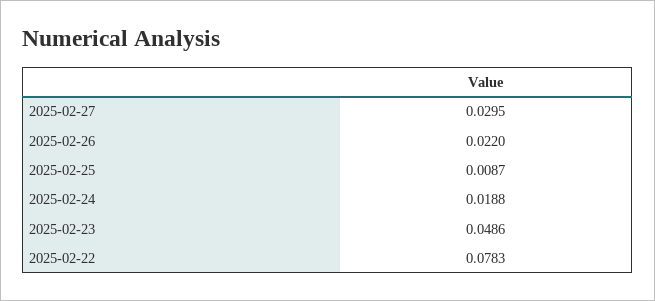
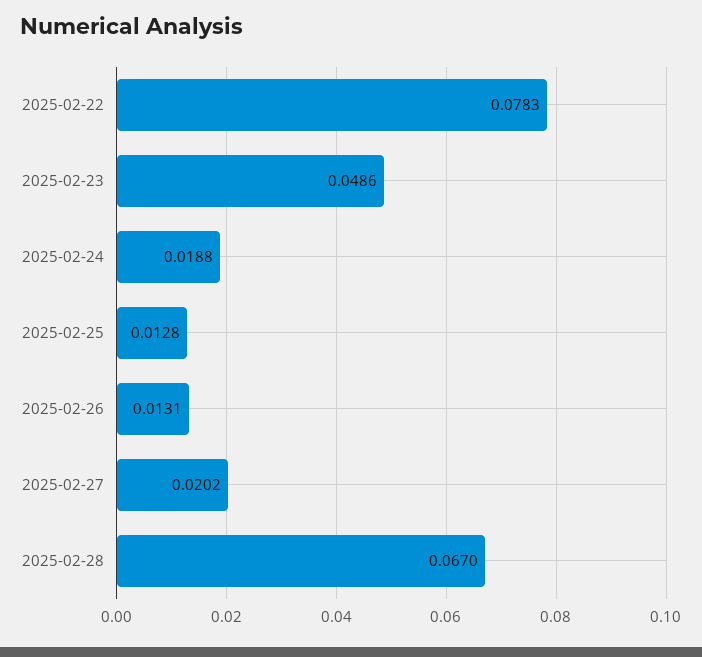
2025-02-27: 0.0295 -> 0.0202
2025-02-26: 0.022 -> 0.0131
2025-02-25: 0.0087 -> 0.0128
2025-02-28: none -> 0.067

